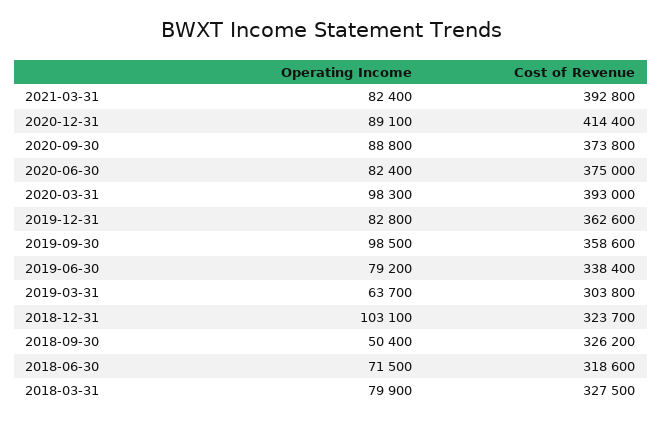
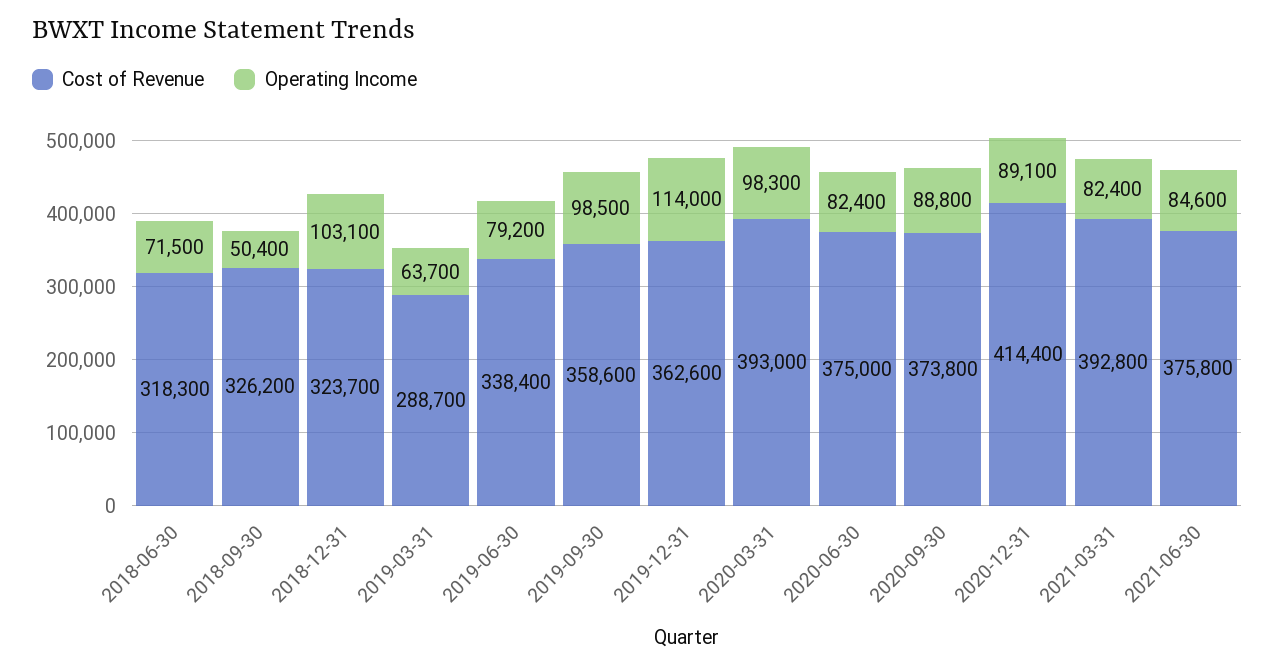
Operating Income, 2019-12-31: 82800 -> 114000
Cost of Revenue, 2019-03-31: 303800 -> 288700
Cost of Revenue, 2018-06-30: 318600 -> 318300
Operating Income, 2018-03-31: 79900 -> none
Cost of Revenue, 2018-03-31: 327500 -> none
Cost of Revenue, 2021-06-30: none -> 375800
Operating Income, 2021-06-30: none -> 84600

